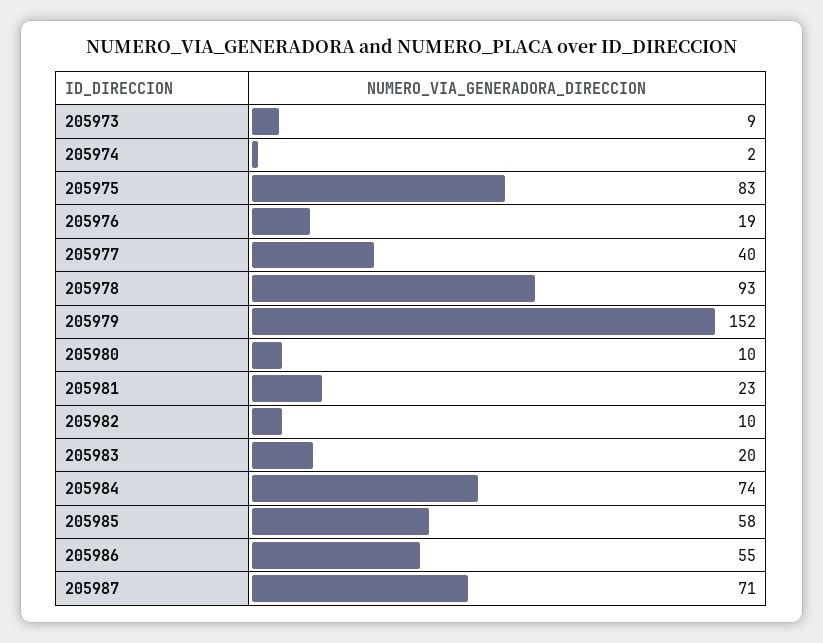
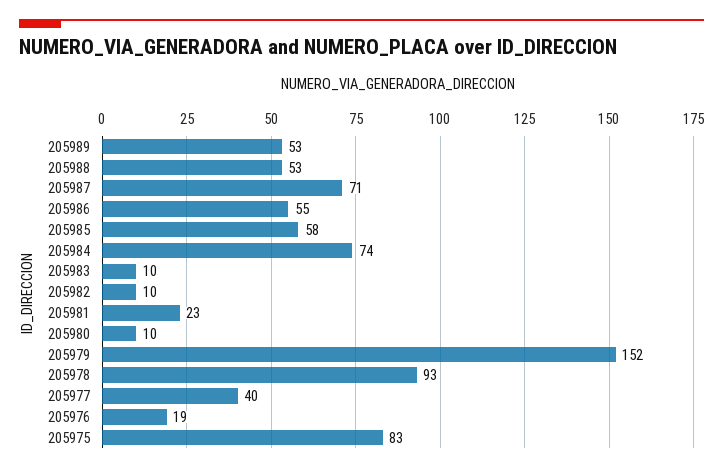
205973: 9 -> none
205974: 2 -> none
205983: 20 -> 10
205989: none -> 53
205988: none -> 53

